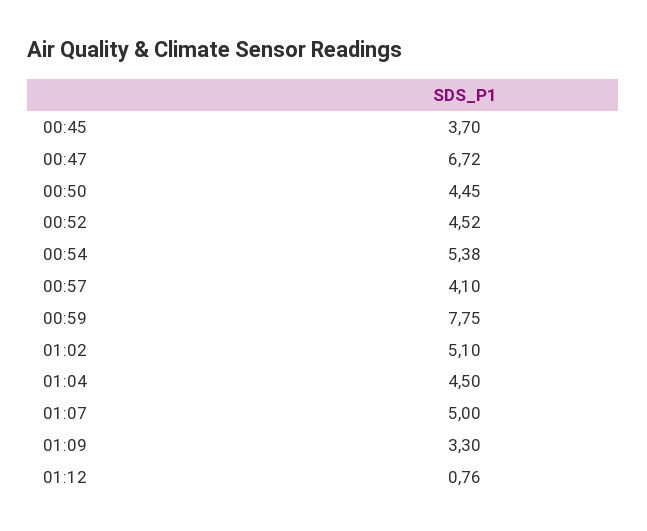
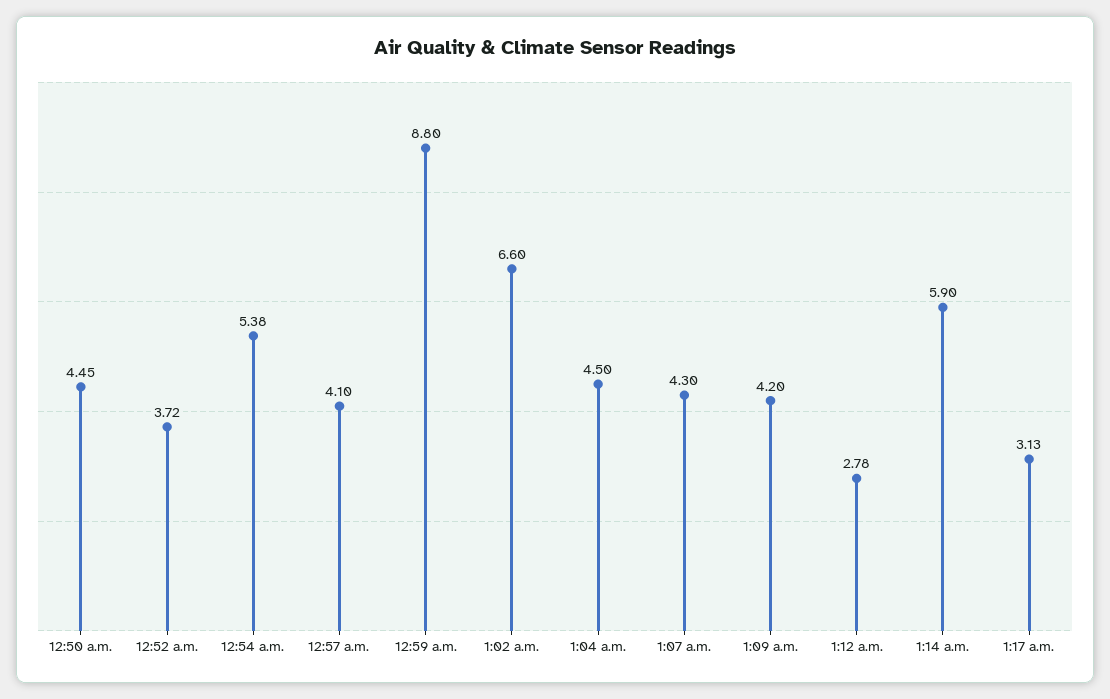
00:45: 3.7 -> none
00:47: 6.72 -> none
00:52: 4.52 -> 3.72
00:59: 7.75 -> 8.8
01:02: 5.1 -> 6.6
01:07: 5 -> 4.3
01:09: 3.3 -> 4.2
01:12: 0.76 -> 2.78
1:14 a.m.: none -> 5.9
1:17 a.m.: none -> 3.13

